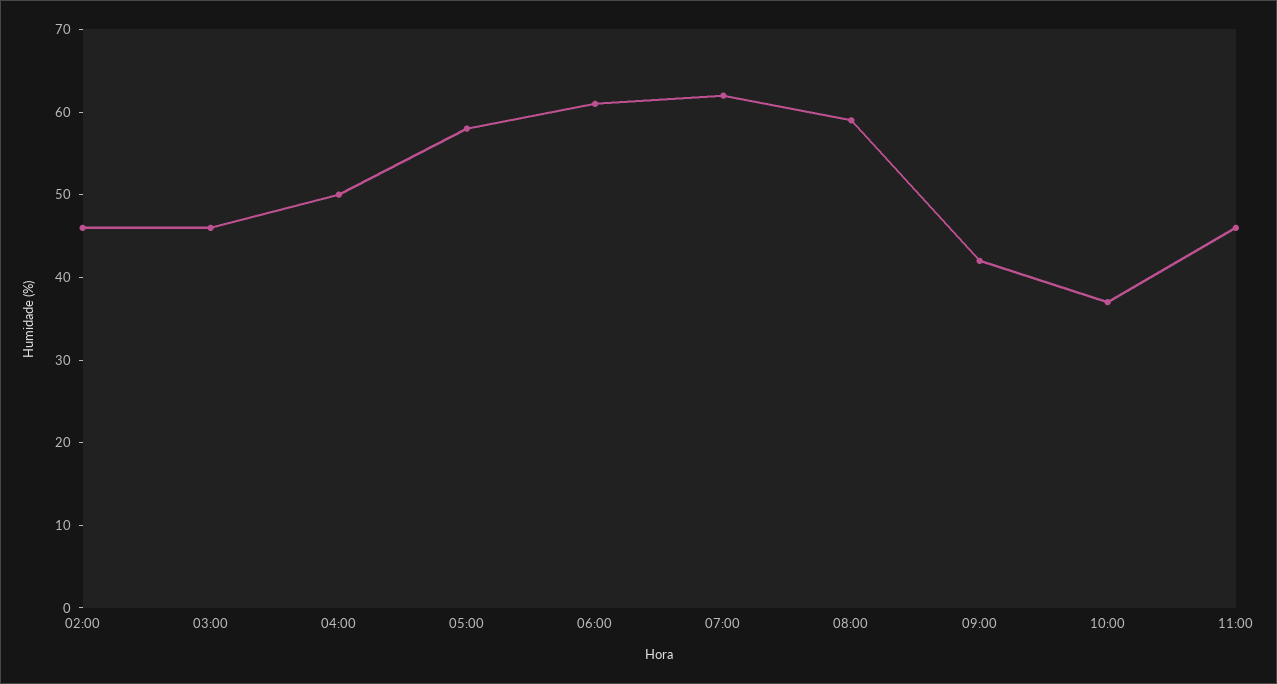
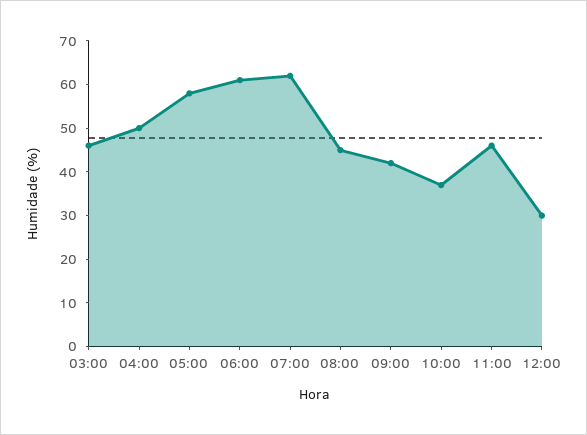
02:00: 46 -> none
08:00: 59 -> 45
12:00: none -> 30

